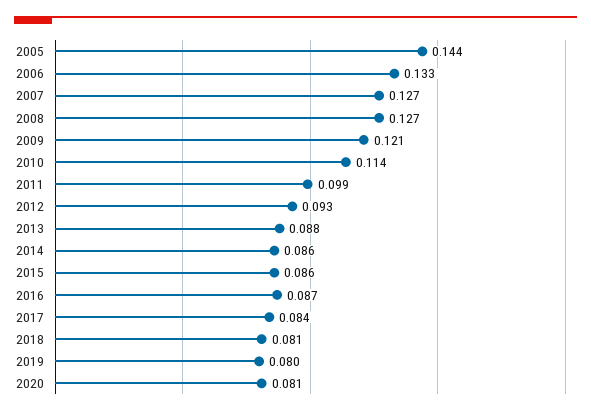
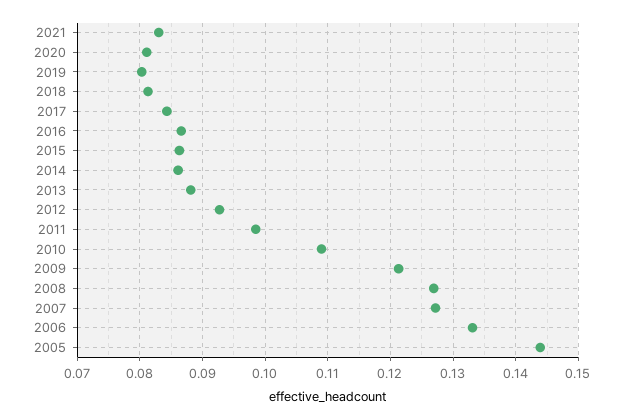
2010: 0.114 -> 0.109
2021: none -> 0.083

